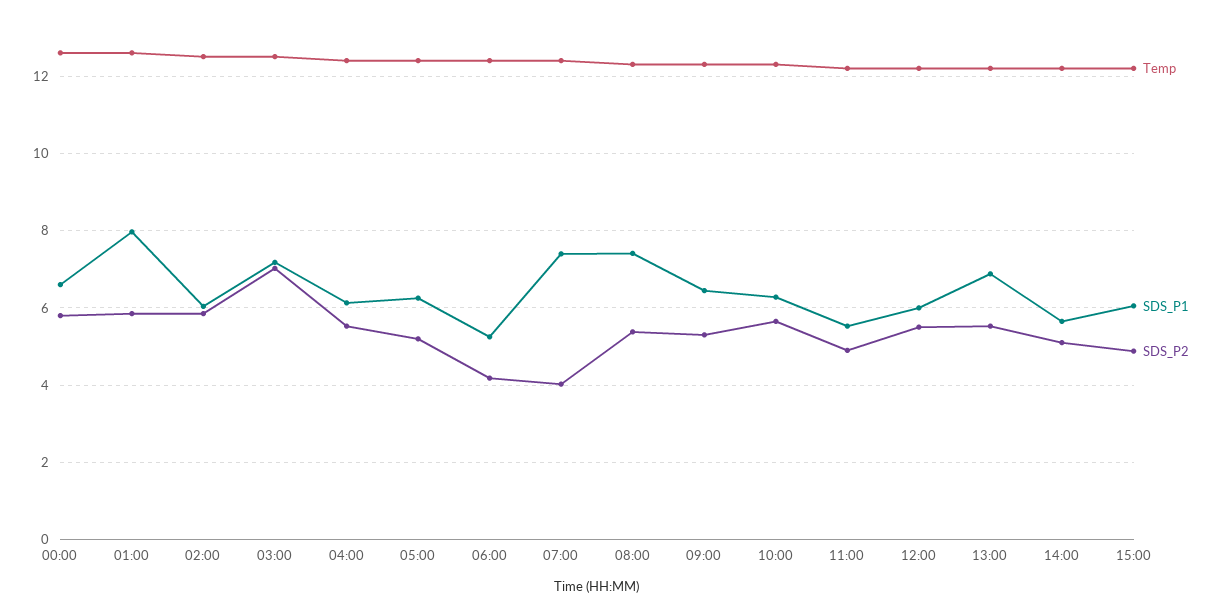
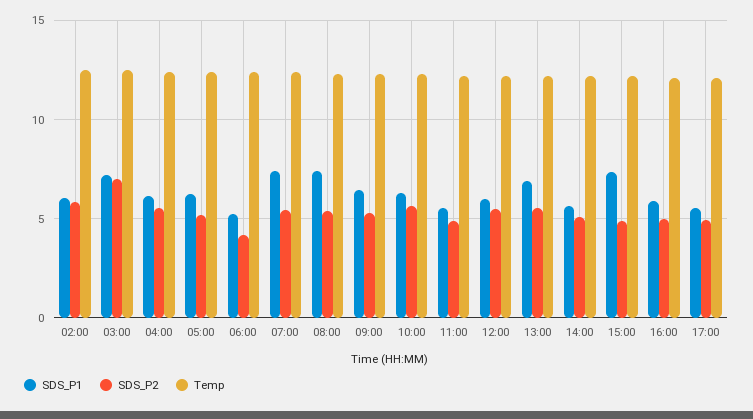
Temp, 00:00: 12.6 -> none
SDS_P1, 00:00: 6.6 -> none
SDS_P2, 00:00: 5.8 -> none
Temp, 01:00: 12.6 -> none
SDS_P1, 01:00: 8 -> none
SDS_P2, 01:00: 5.8 -> none
SDS_P2, 07:00: 4 -> 5.5
SDS_P1, 15:00: 6 -> 7.5
SDS_P1, 16:00: none -> 6
SDS_P2, 16:00: none -> 5
Temp, 16:00: none -> 12
SDS_P1, 17:00: none -> 5.5
SDS_P2, 17:00: none -> 5
Temp, 17:00: none -> 12

